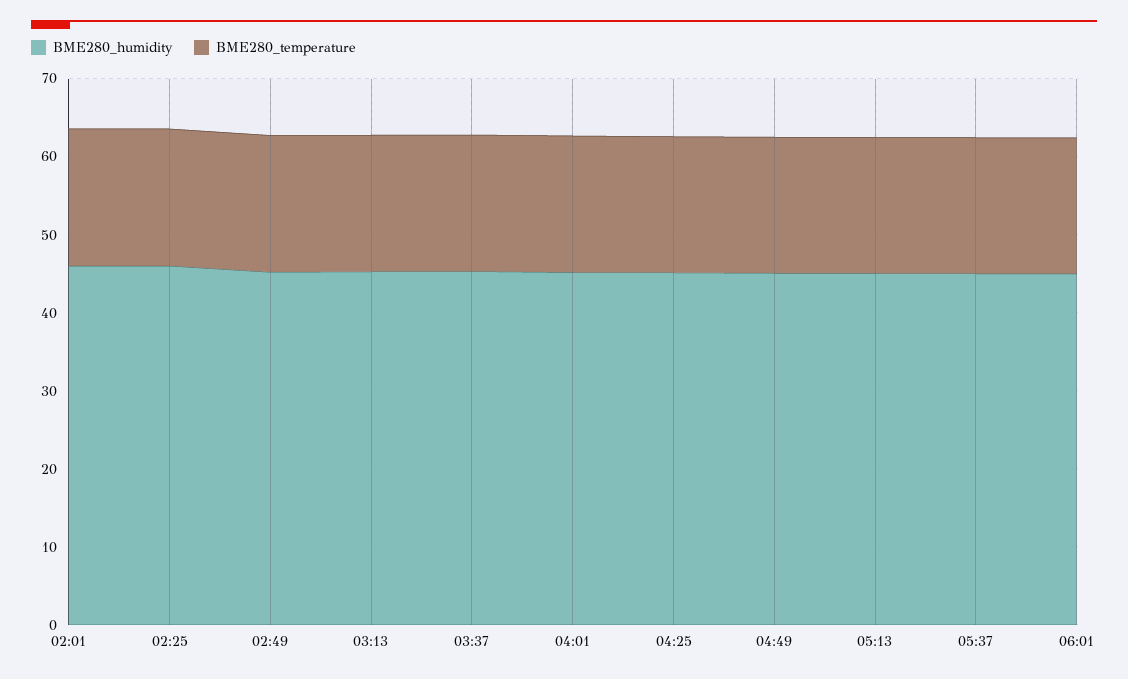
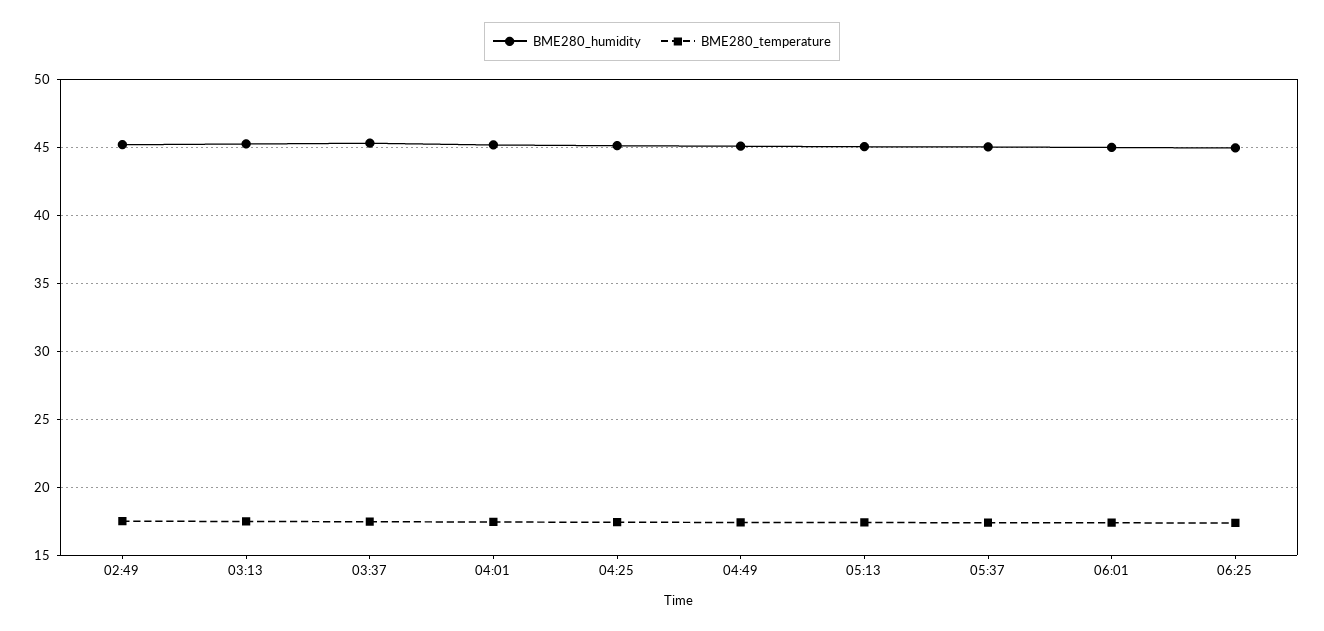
BME280_humidity, 02:01: 46 -> none
BME280_temperature, 02:01: 18 -> none
BME280_humidity, 02:25: 46 -> none
BME280_temperature, 02:25: 18 -> none
BME280_humidity, 06:25: none -> 45
BME280_temperature, 06:25: none -> 17.5

